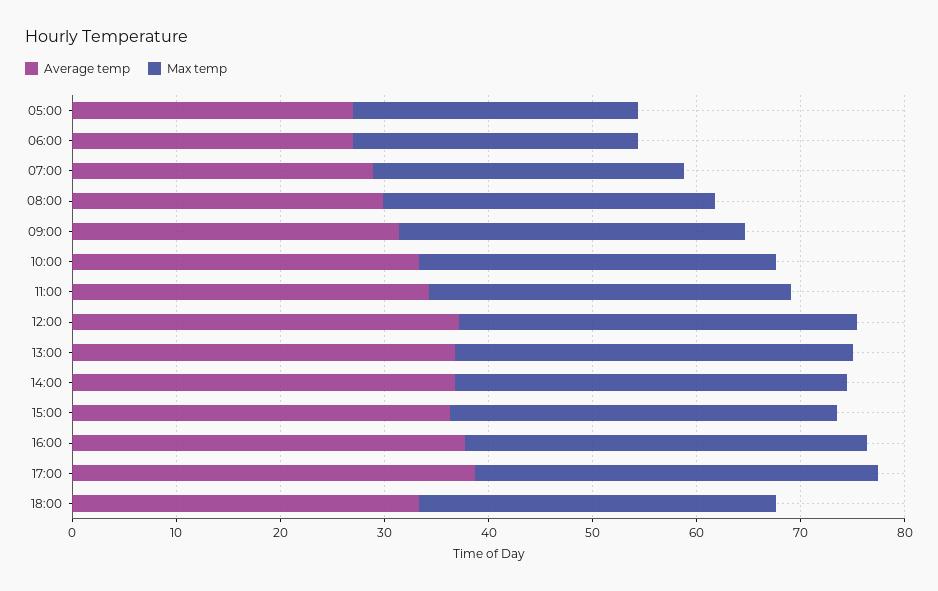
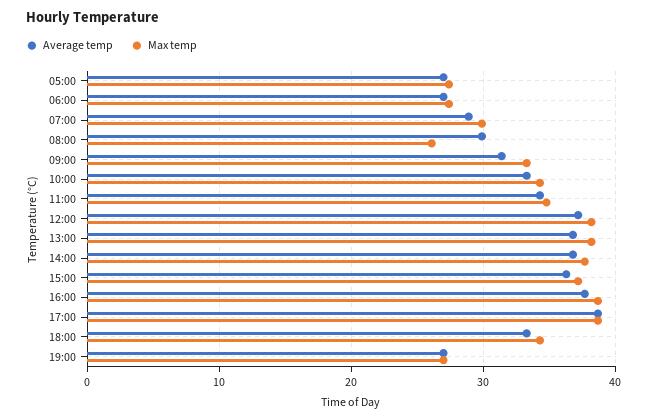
Max temp, 08:00: 32 -> 26
Average temp, 19:00: none -> 27
Max temp, 19:00: none -> 27

